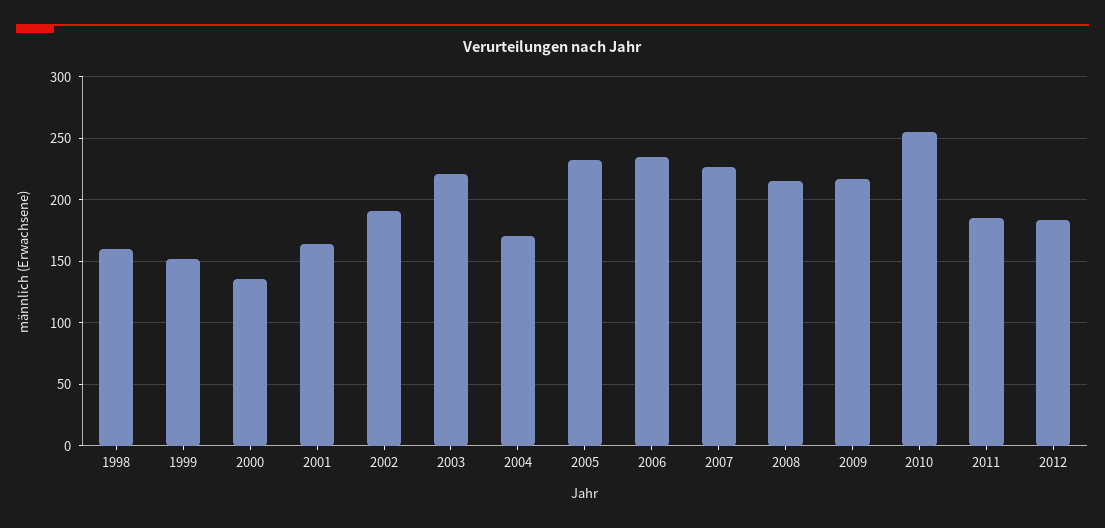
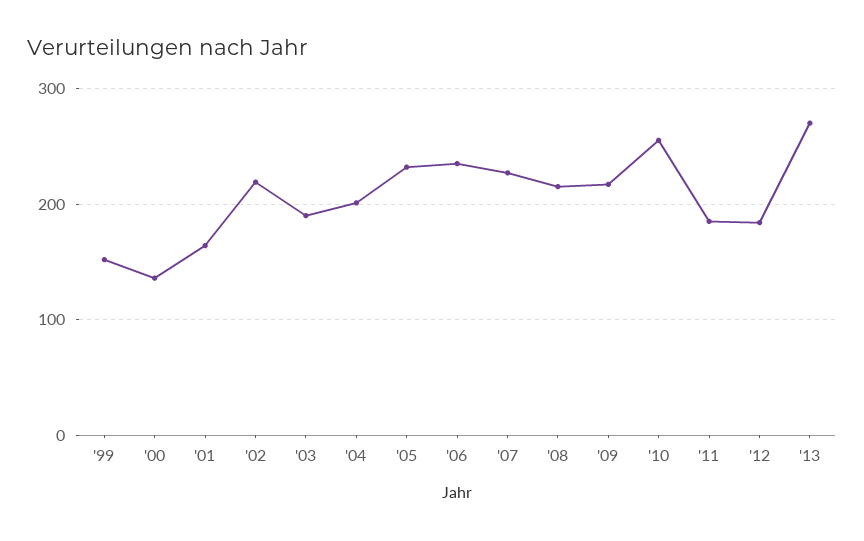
1998: 160 -> none
2002: 190 -> 220
2003: 220 -> 190
2004: 170 -> 200
'13: none -> 270

